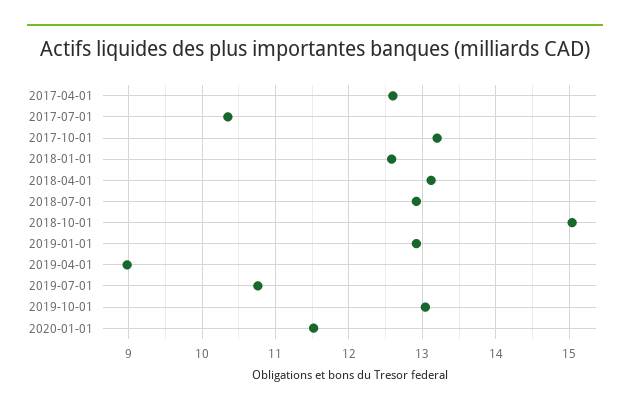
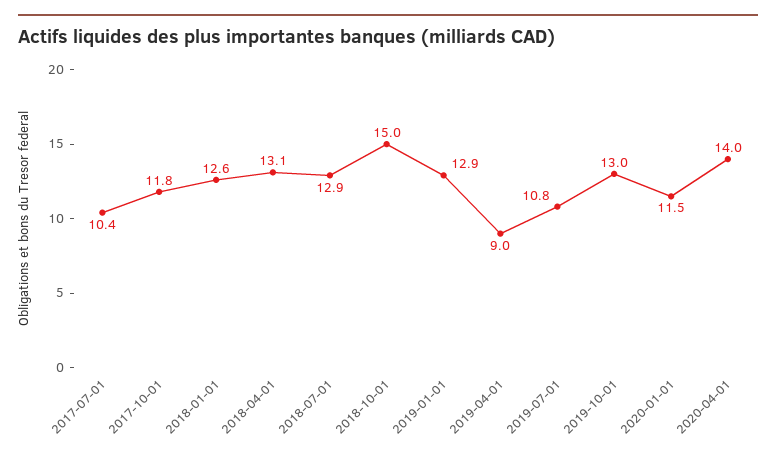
2017-04-01: 12.6 -> none
2017-10-01: 13.2 -> 11.8
2020-04-01: none -> 14

